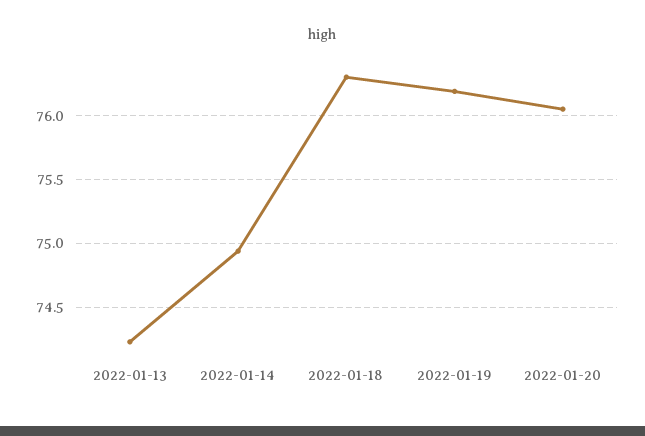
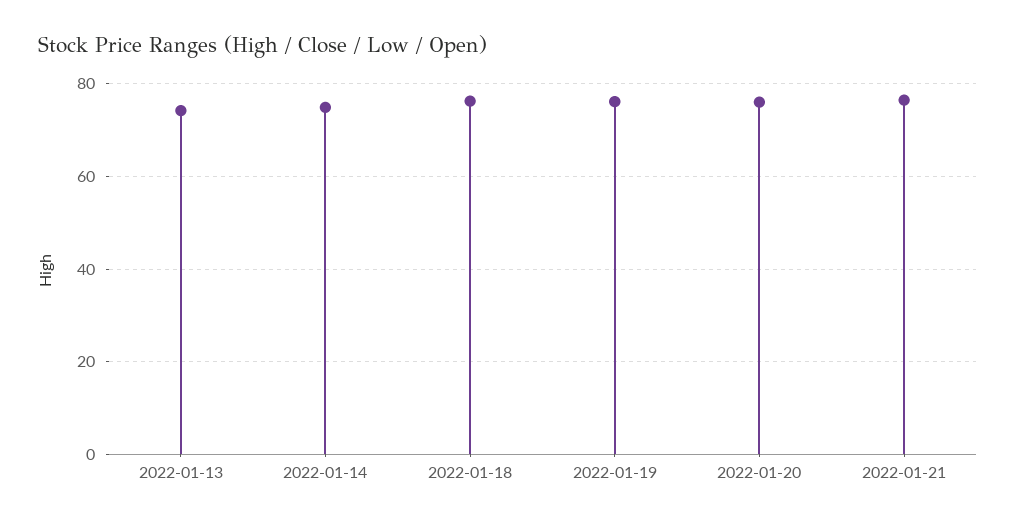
2022-01-21: none -> 76

